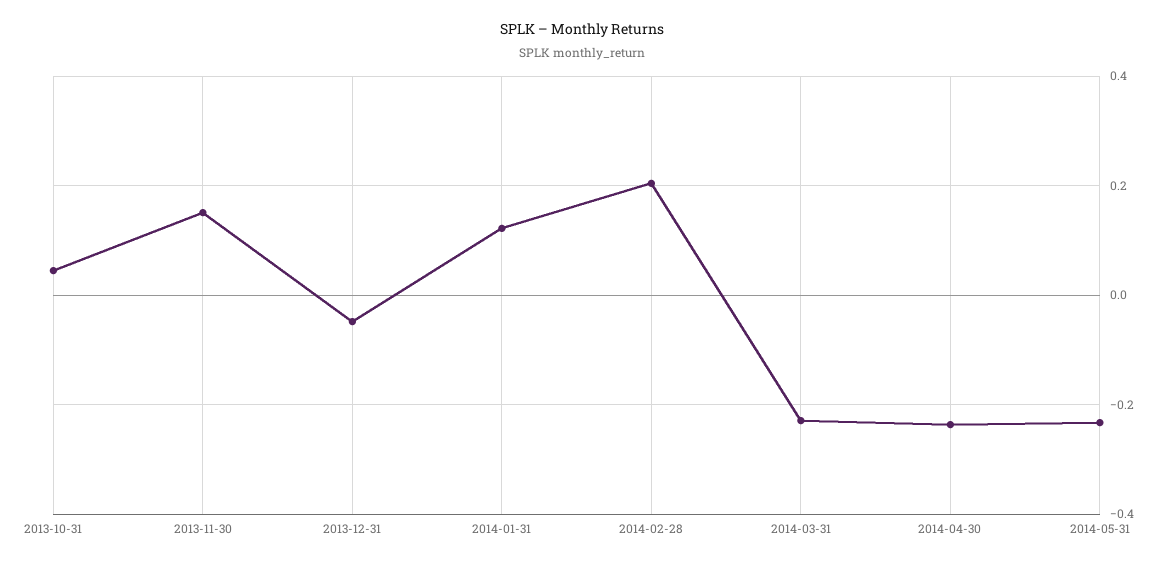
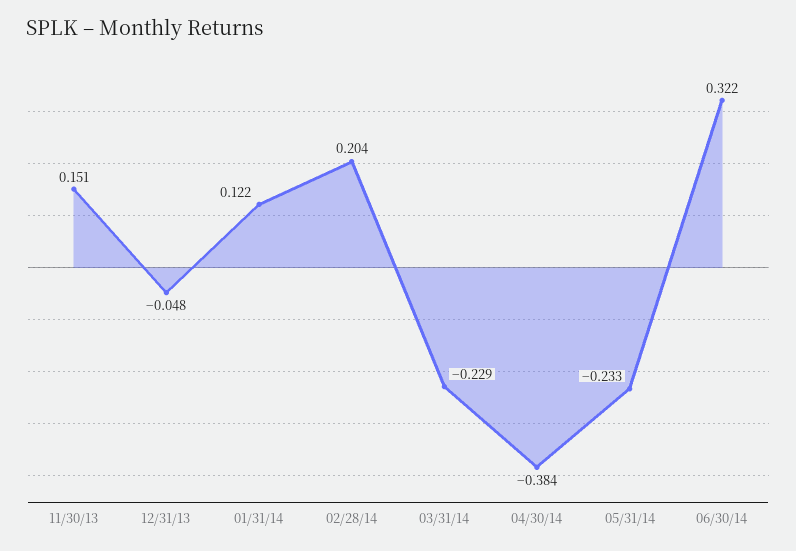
2013-10-31: 0.04 -> none
2014-04-30: -0.24 -> -0.384
06/30/14: none -> 0.322

